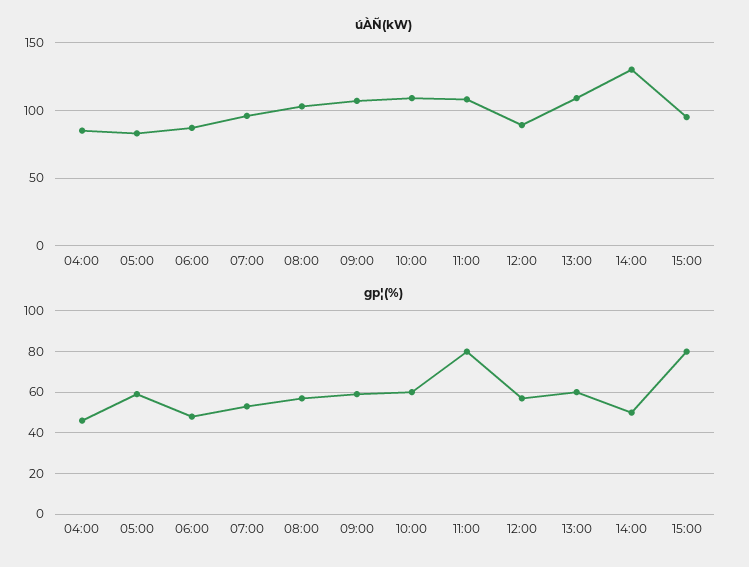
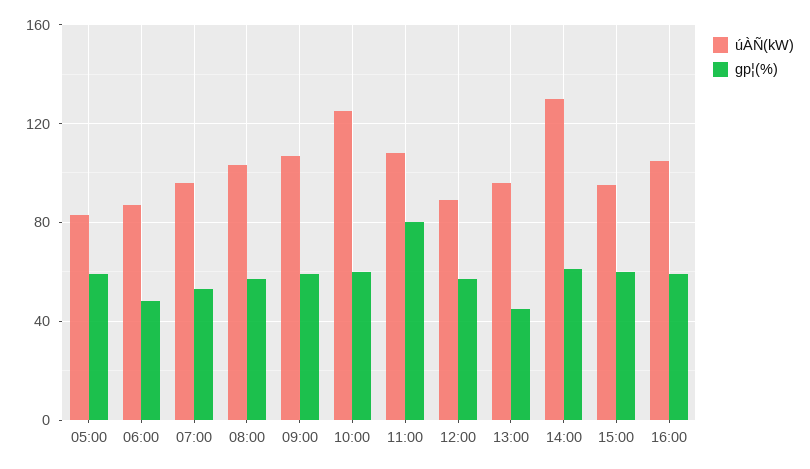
úÀÑ(kW), 04:00: 85 -> none
úÀÑ(kW), 10:00: 110 -> 125
úÀÑ(kW), 13:00: 110 -> 95
gp¦(%), 04:00: 45 -> none
gp¦(%), 13:00: 60 -> 45
gp¦(%), 14:00: 50 -> 60
gp¦(%), 15:00: 80 -> 60
úÀÑ(kW), 16:00: none -> 105
gp¦(%), 16:00: none -> 60

